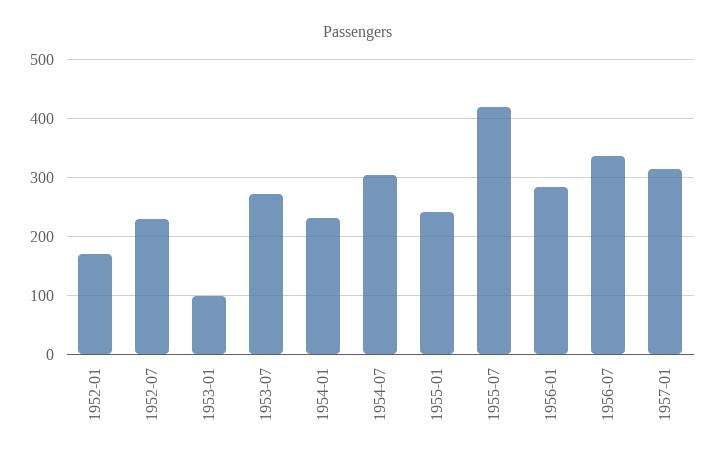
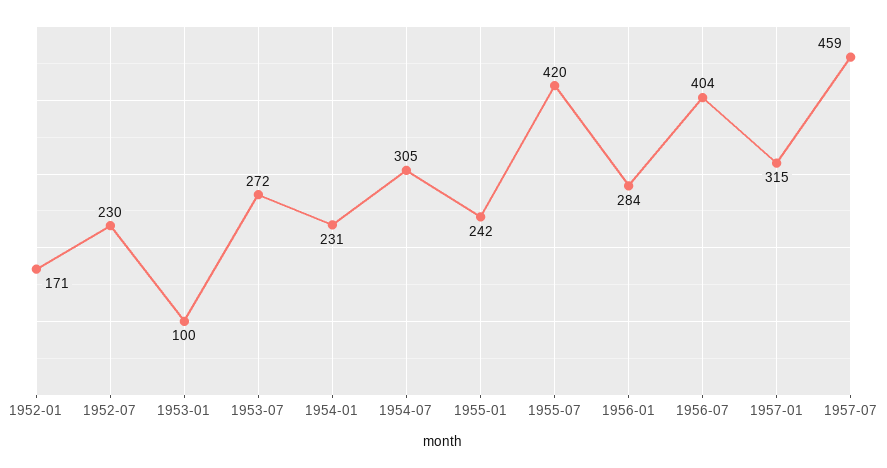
1956-07: 340 -> 404
1957-07: none -> 459

